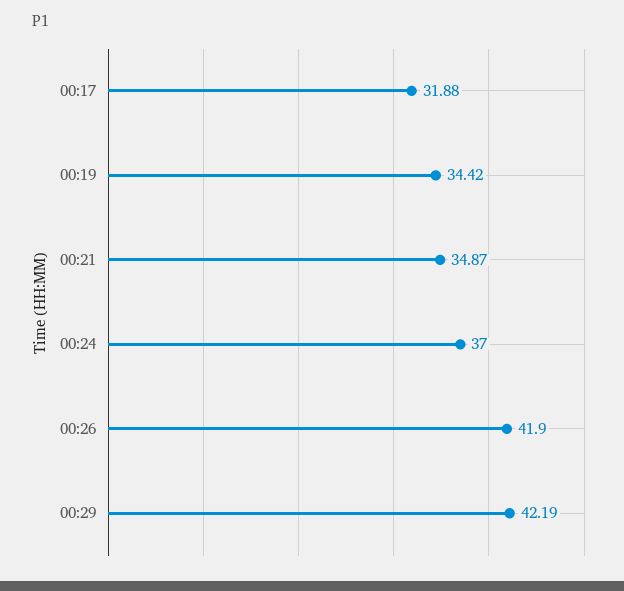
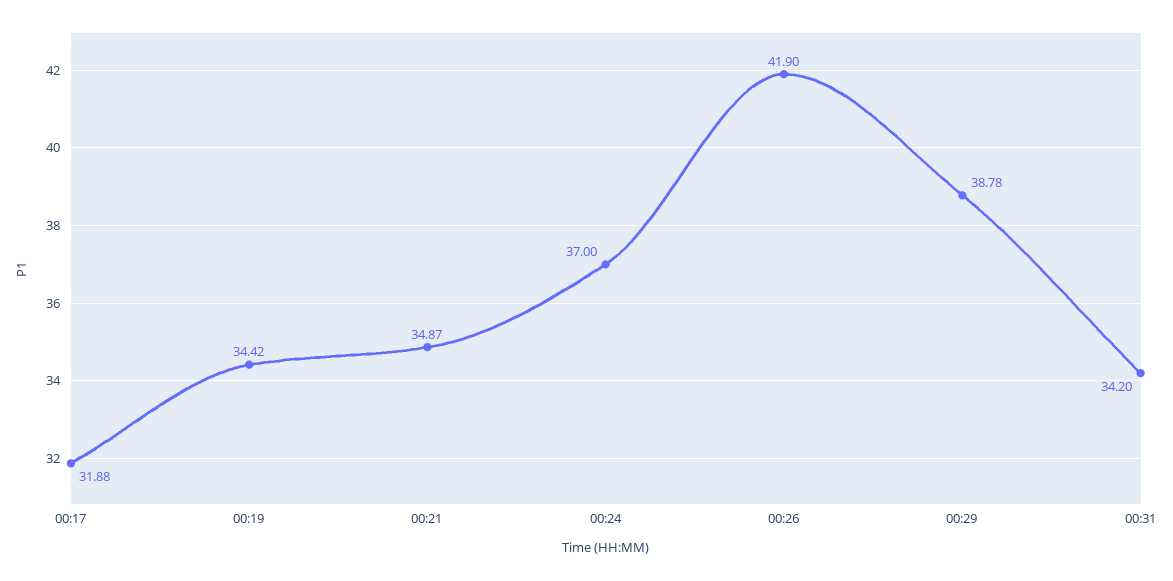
00:29: 42.19 -> 38.78
00:31: none -> 34.2

